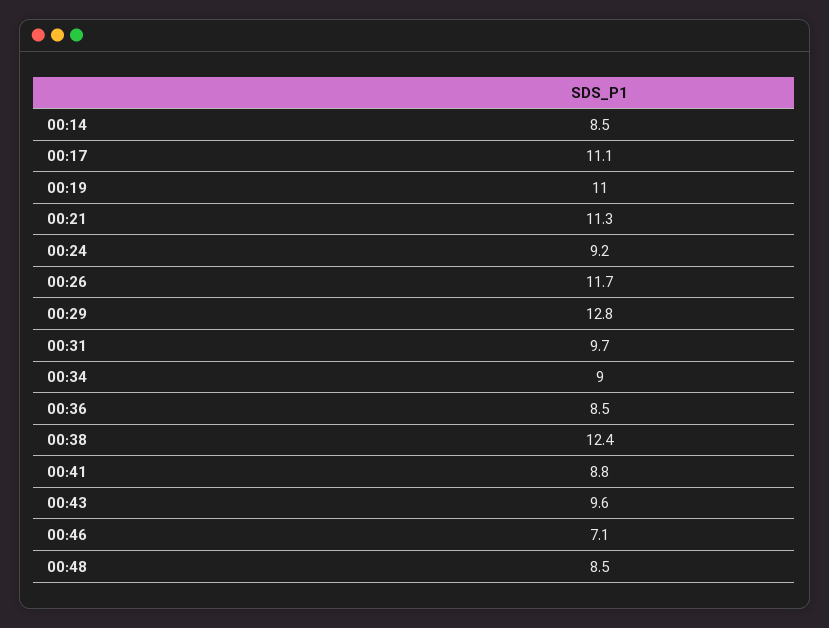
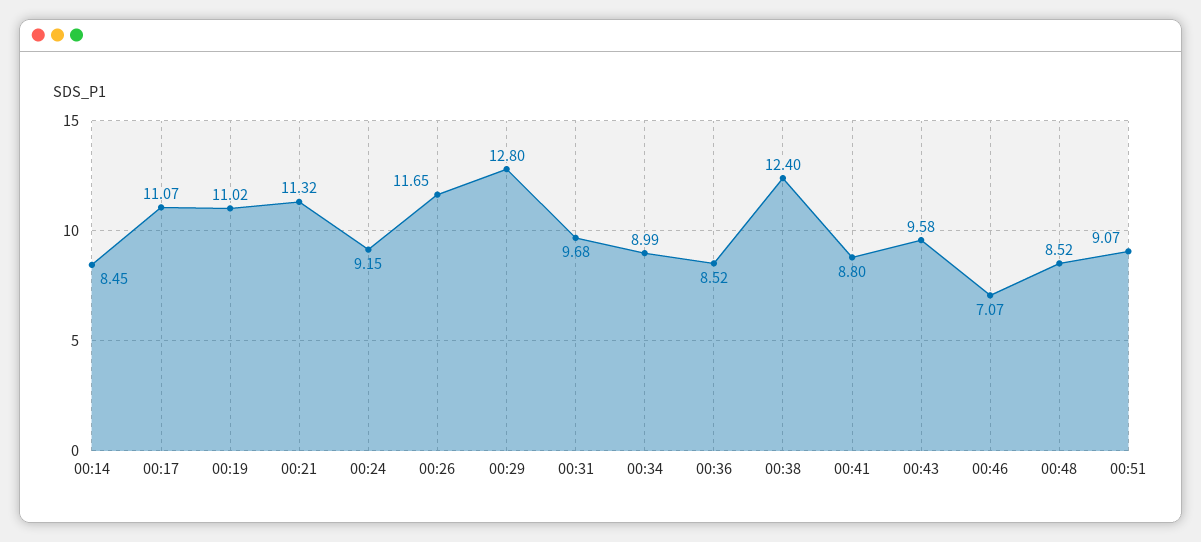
00:51: none -> 9.07

